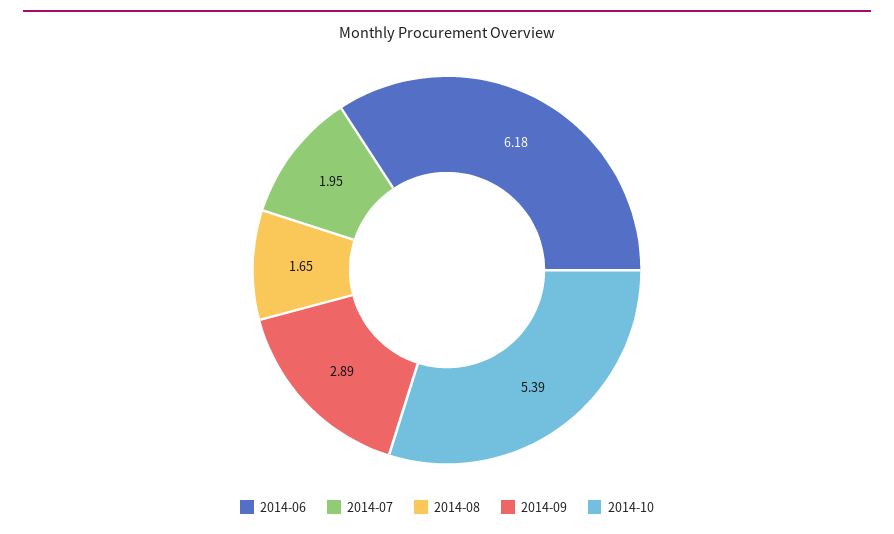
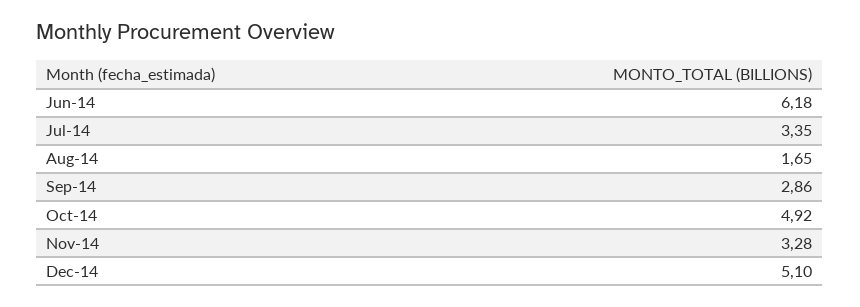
2014-07: 1.95 -> 3.35
2014-09: 2.89 -> 2.86
2014-10: 5.39 -> 4.92
Nov-14: none -> 3.28
Dec-14: none -> 5.1

